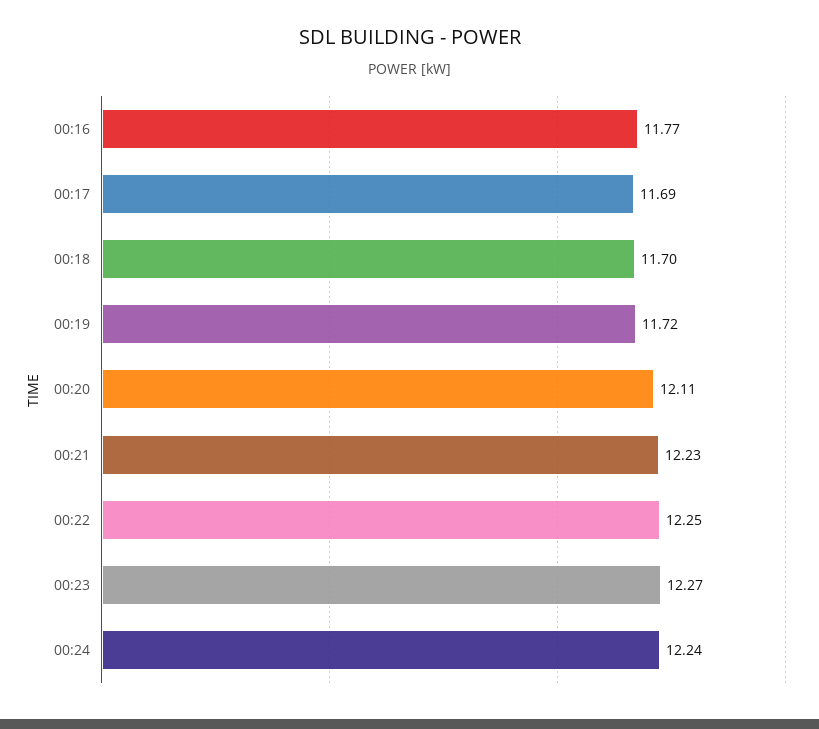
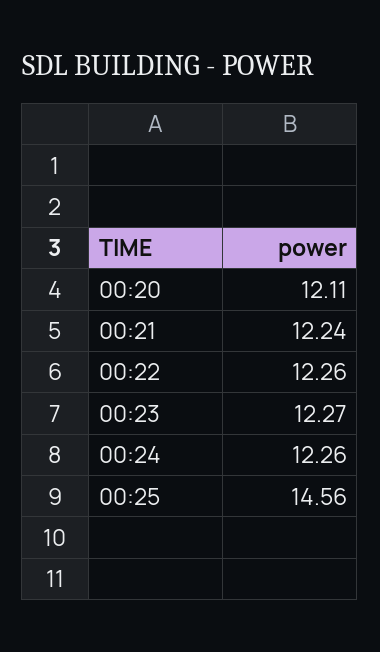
00:16: 11.77 -> none
00:17: 11.69 -> none
00:18: 11.7 -> none
00:19: 11.72 -> none
00:21: 12.23 -> 12.24
00:22: 12.25 -> 12.26
00:24: 12.24 -> 12.26
00:25: none -> 14.56

